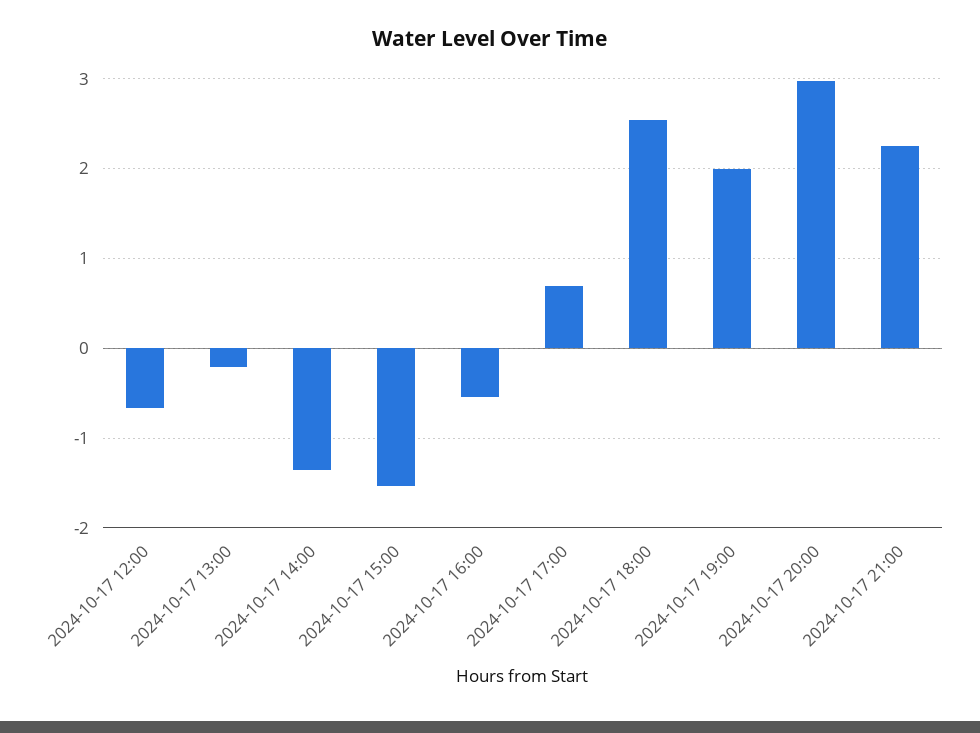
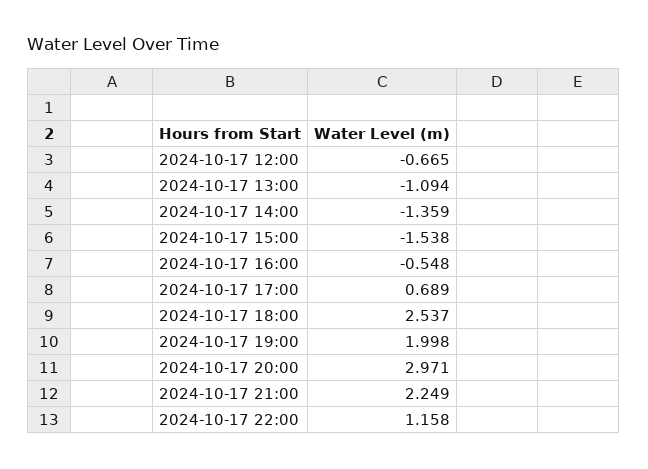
2024-10-17 13:00: -0.2 -> -1.094
2024-10-17 22:00: none -> 1.158

